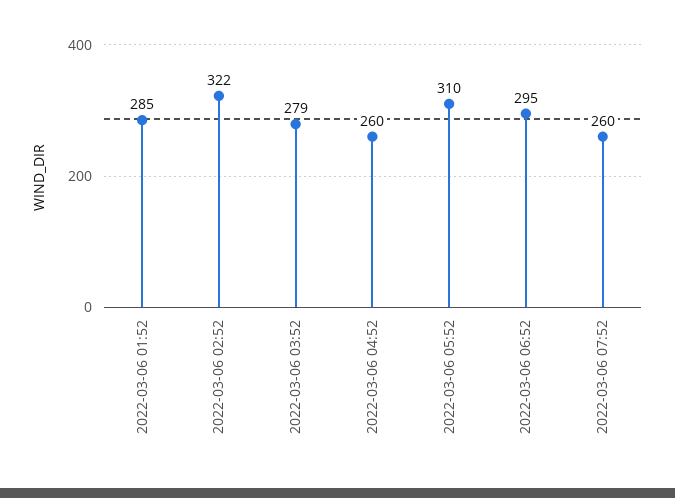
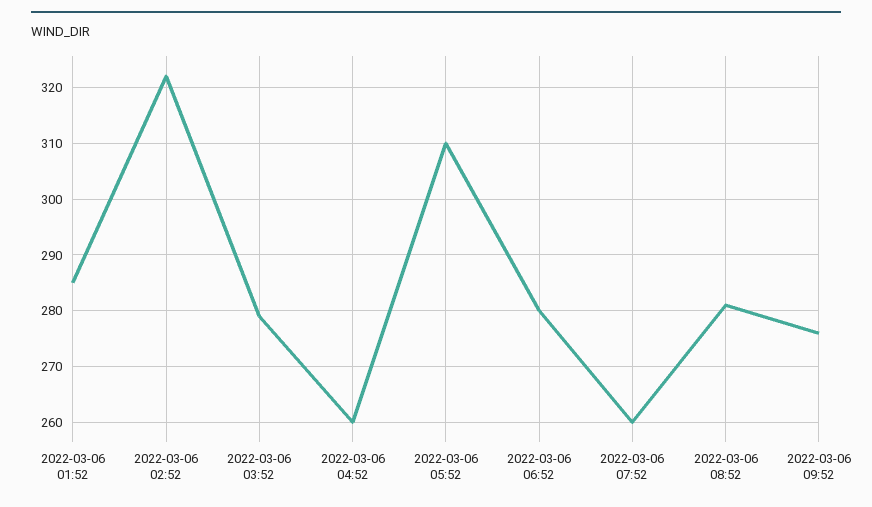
2022-03-06 06:52: 295 -> 280
2022-03-06 08:52: none -> 280
2022-03-06 09:52: none -> 275

